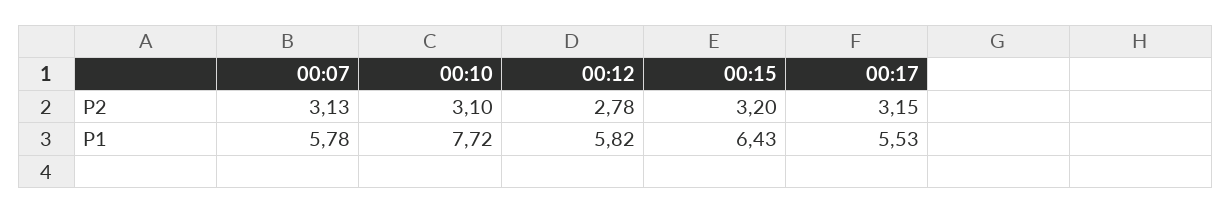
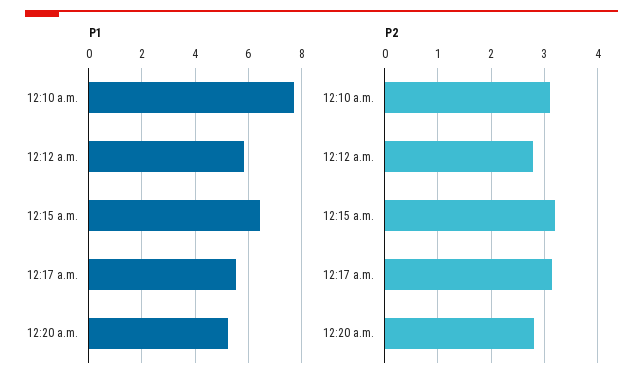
P2, 00:07: 3.13 -> none
P1, 00:07: 5.78 -> none
P1, 12:20 a.m.: none -> 5.25
P2, 12:20 a.m.: none -> 2.8

